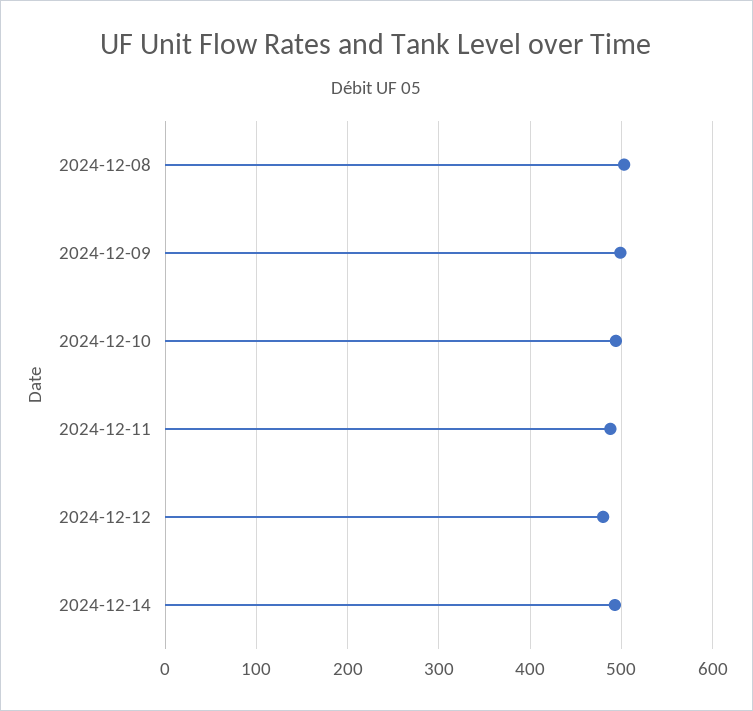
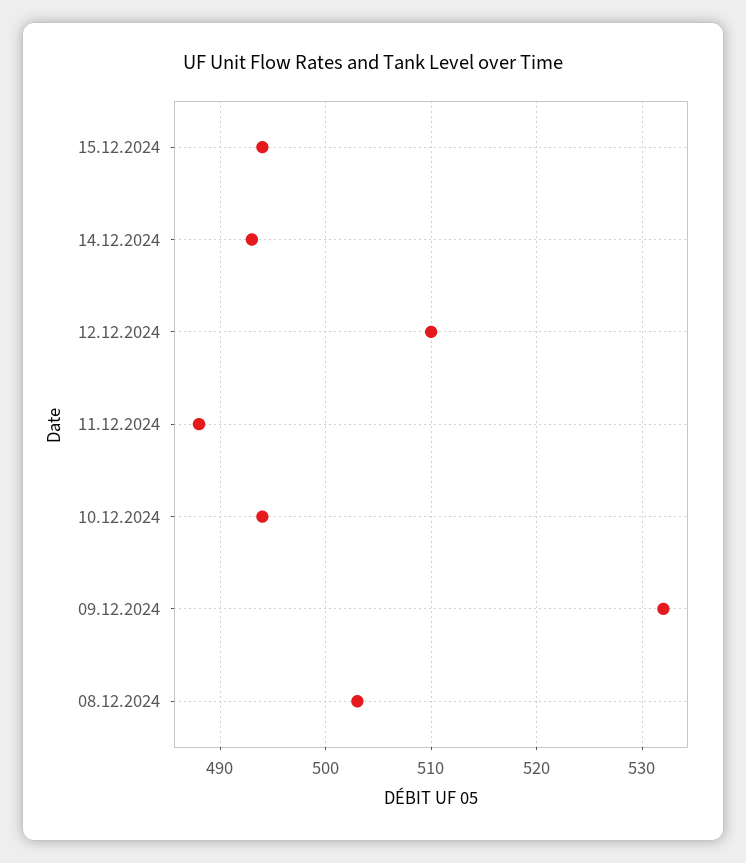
2024-12-09: 500 -> 532
2024-12-12: 480 -> 510
15.12.2024: none -> 494

